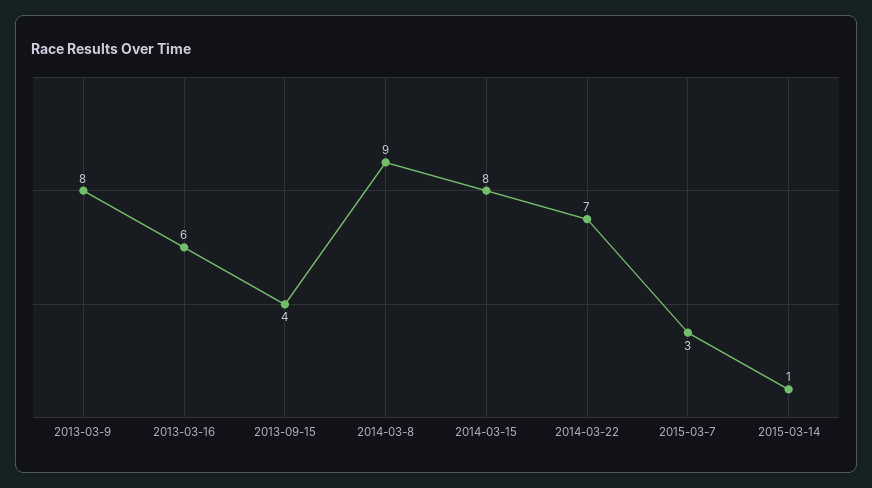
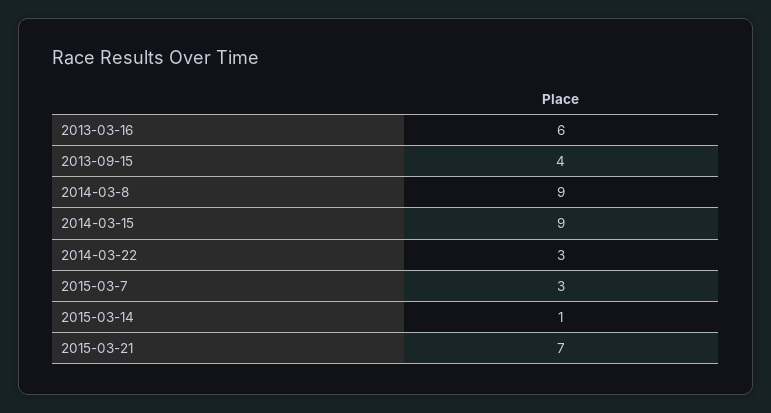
2013-03-9: 8 -> none
2014-03-15: 8 -> 9
2014-03-22: 7 -> 3
2015-03-21: none -> 7

